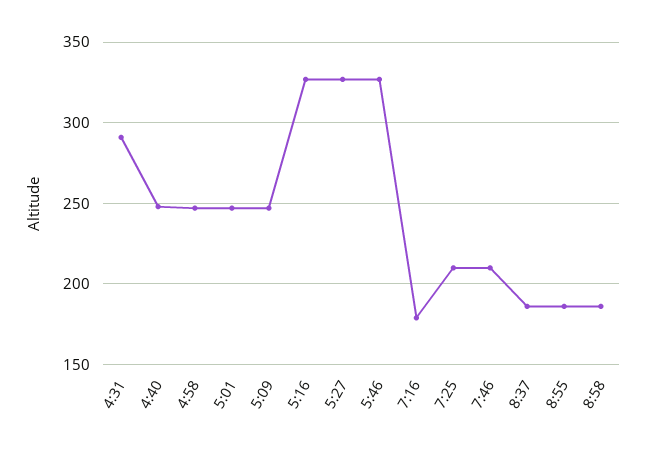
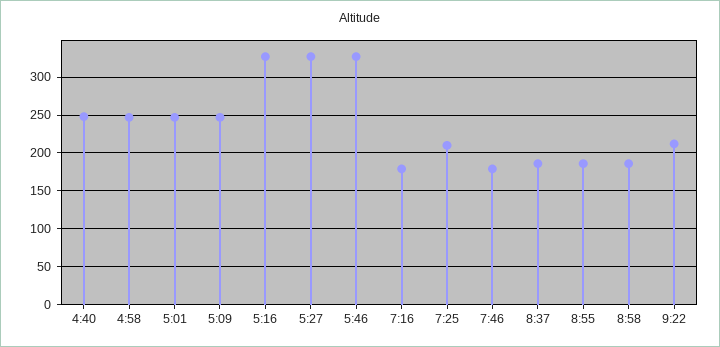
4:31: 290 -> none
7:46: 210 -> 180
9:22: none -> 210

